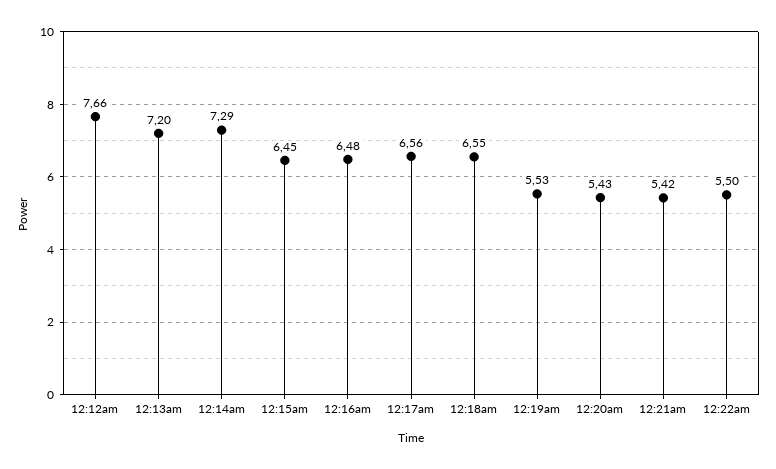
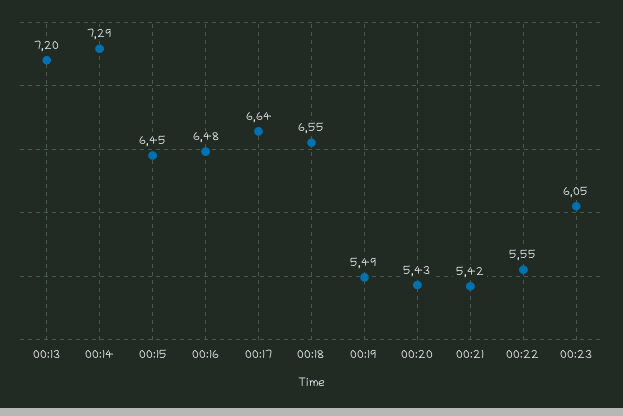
12:12am: 7.66 -> none
12:17am: 6.56 -> 6.64
12:19am: 5.53 -> 5.49
12:22am: 5.5 -> 5.55
00:23: none -> 6.05

